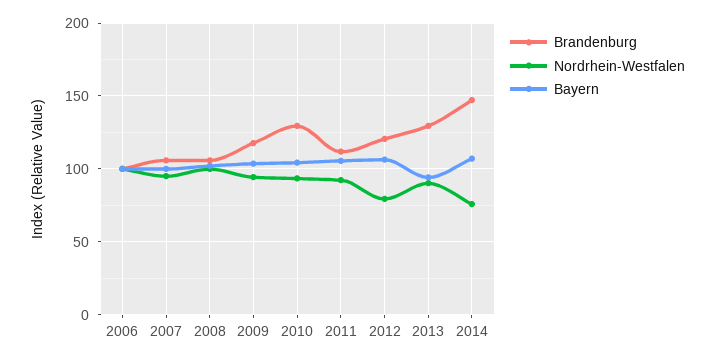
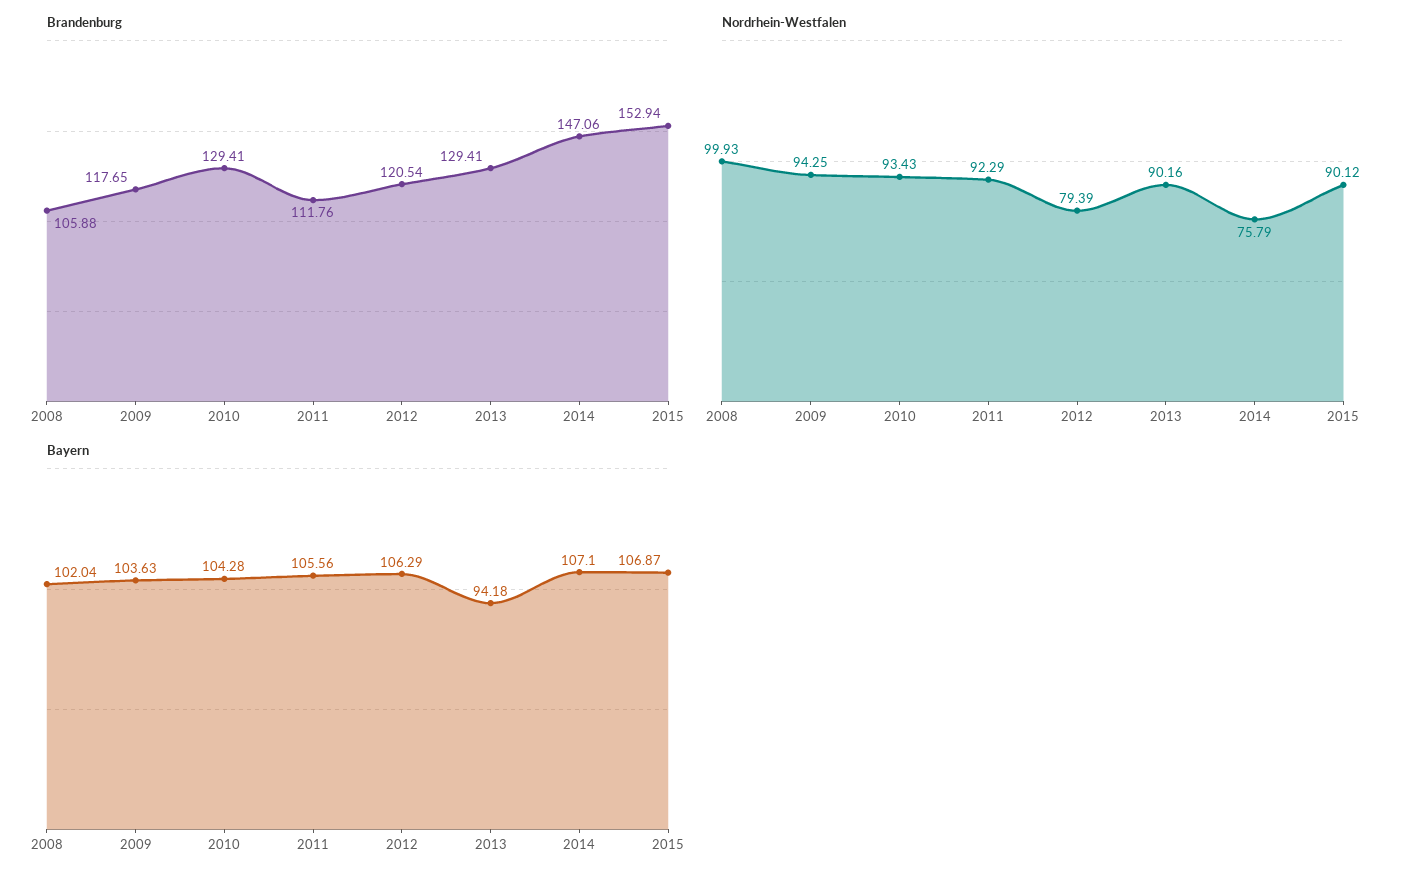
Brandenburg, 2006: 100 -> none
Nordrhein-Westfalen, 2006: 100 -> none
Bayern, 2006: 100 -> none
Brandenburg, 2007: 105 -> none
Nordrhein-Westfalen, 2007: 95 -> none
Bayern, 2007: 100 -> none
Brandenburg, 2015: none -> 152.94
Nordrhein-Westfalen, 2015: none -> 90.12
Bayern, 2015: none -> 106.87

